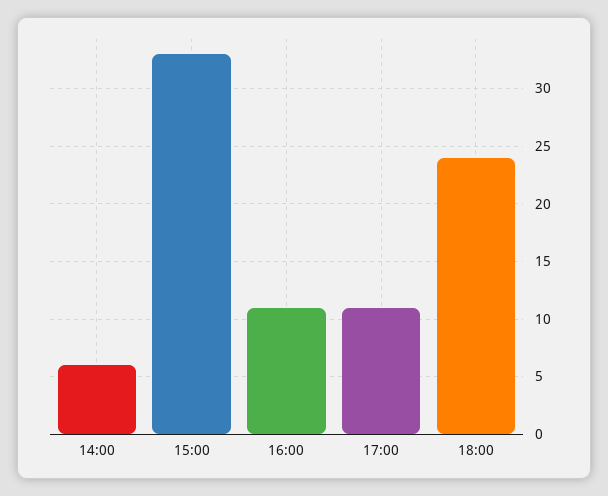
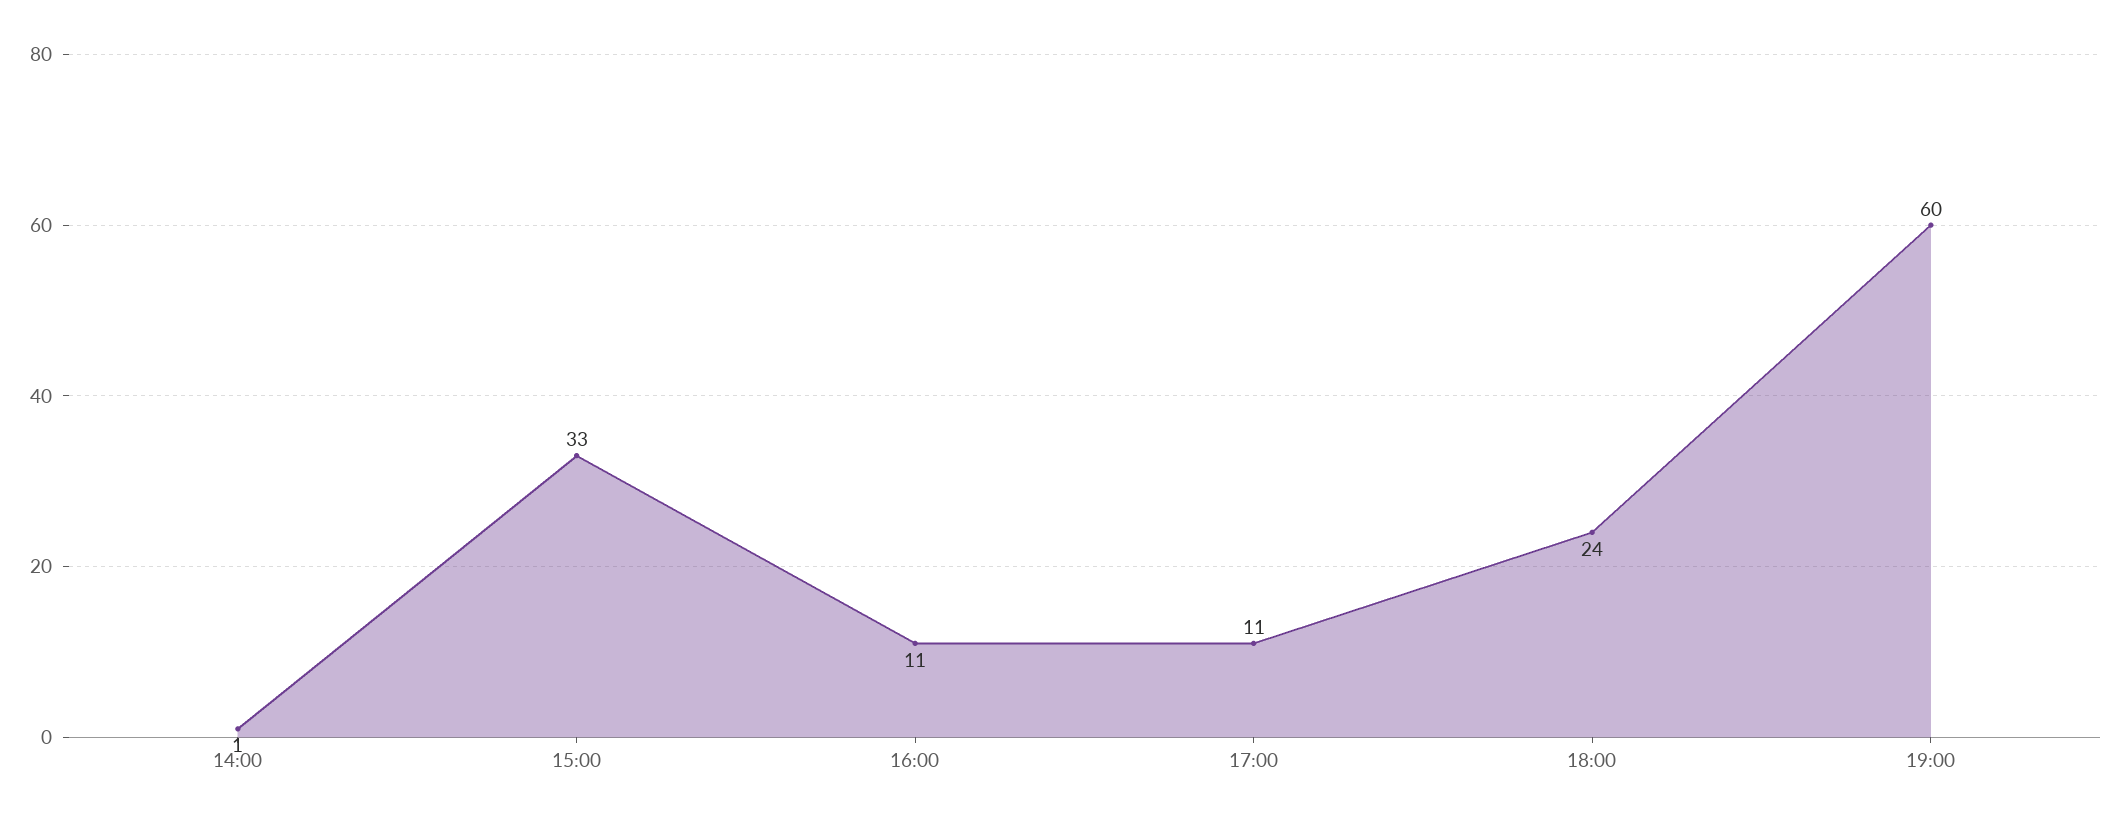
14:00: 6 -> 1
19:00: none -> 60

